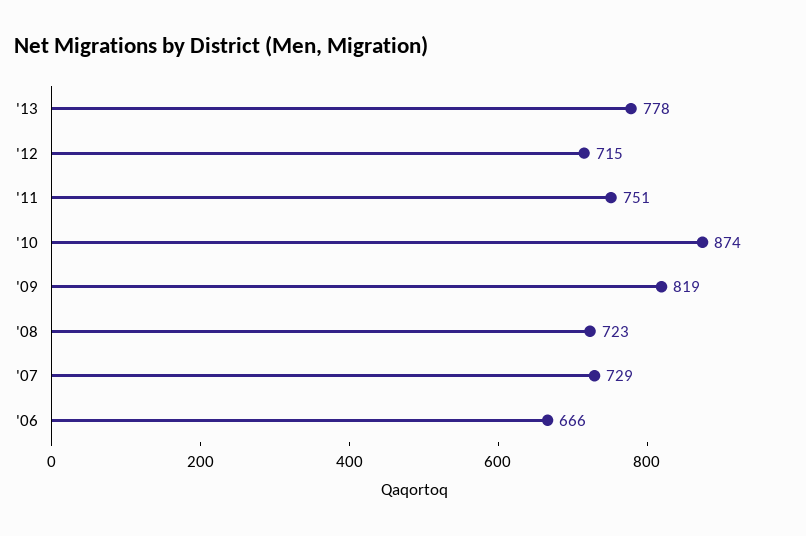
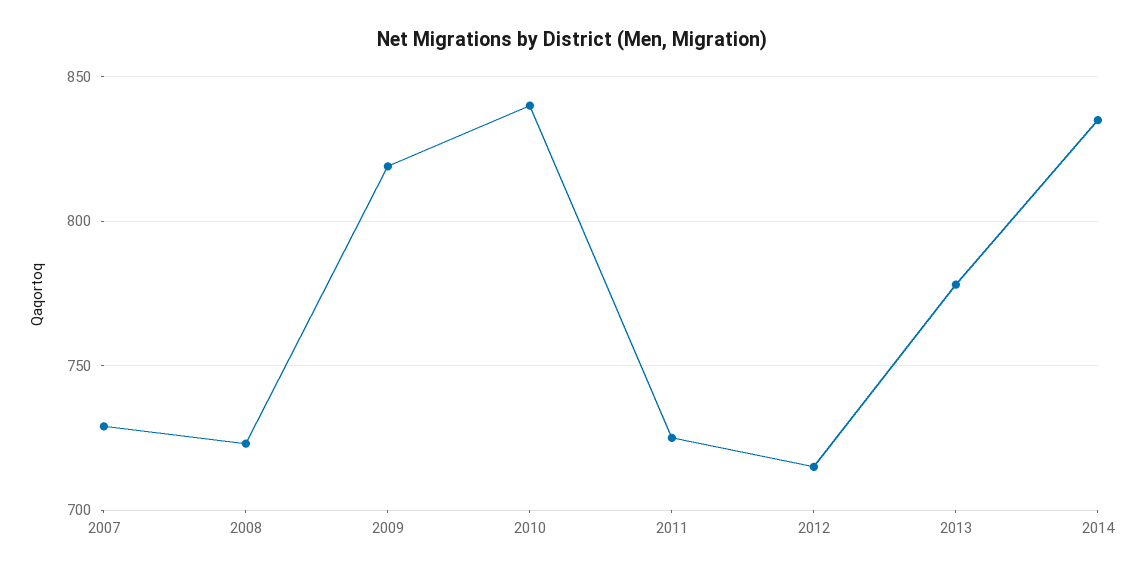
'11: 751 -> 725
'10: 874 -> 840
'06: 666 -> none
2014: none -> 835

